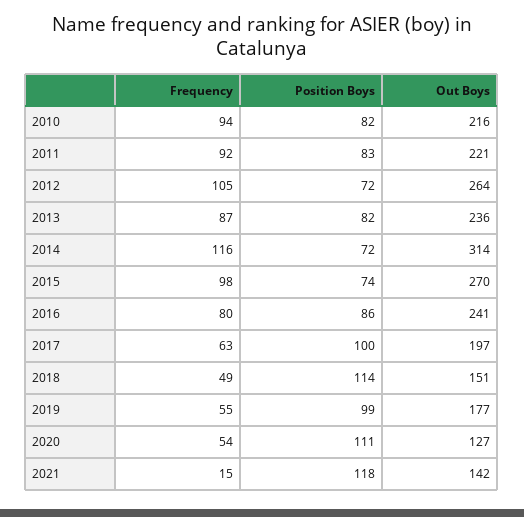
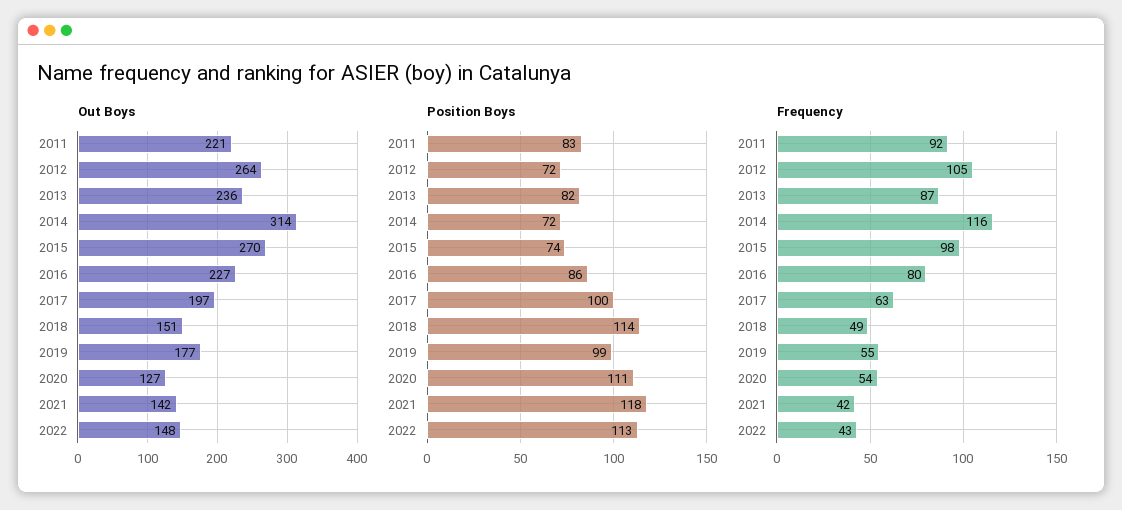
Frequency, 2010: 94 -> none
Position Boys, 2010: 82 -> none
Out Boys, 2010: 216 -> none
Out Boys, 2016: 241 -> 227
Frequency, 2021: 15 -> 42
Out Boys, 2022: none -> 148
Position Boys, 2022: none -> 113
Frequency, 2022: none -> 43

